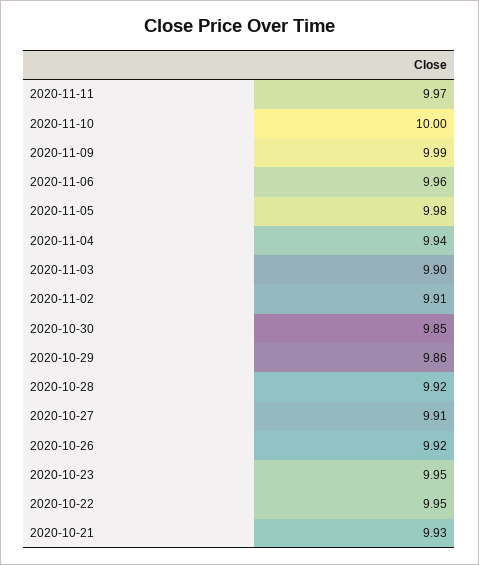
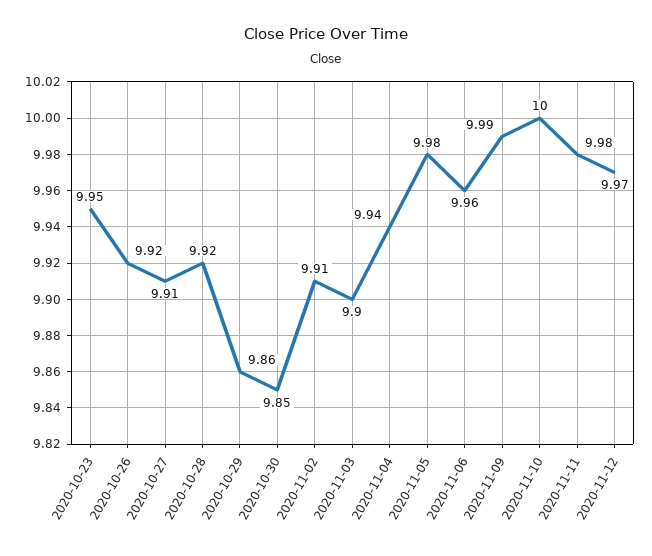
2020-11-11: 9.97 -> 9.98
2020-10-22: 9.95 -> none
2020-10-21: 9.93 -> none
2020-11-12: none -> 9.97

